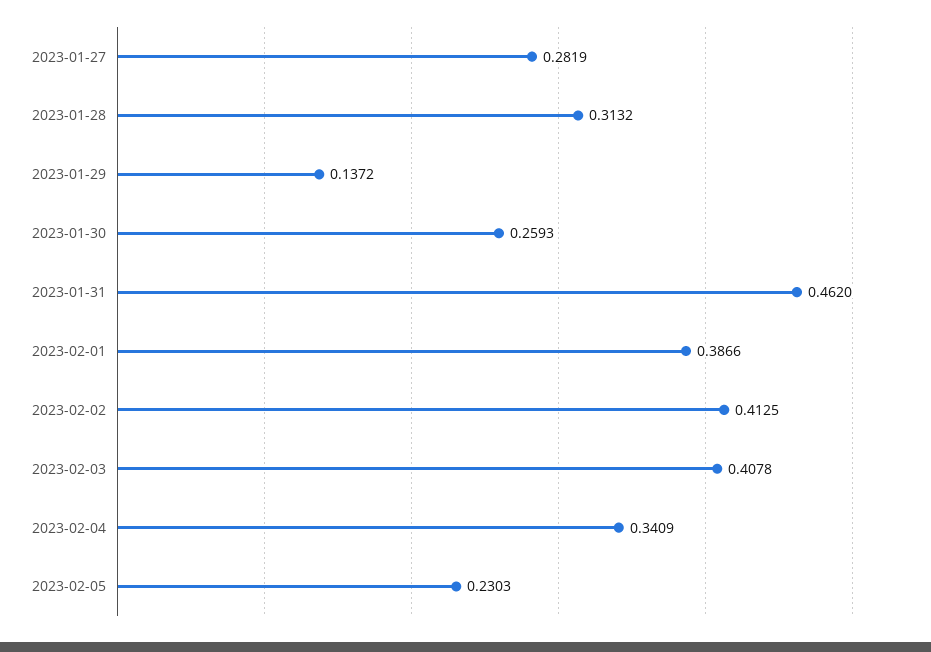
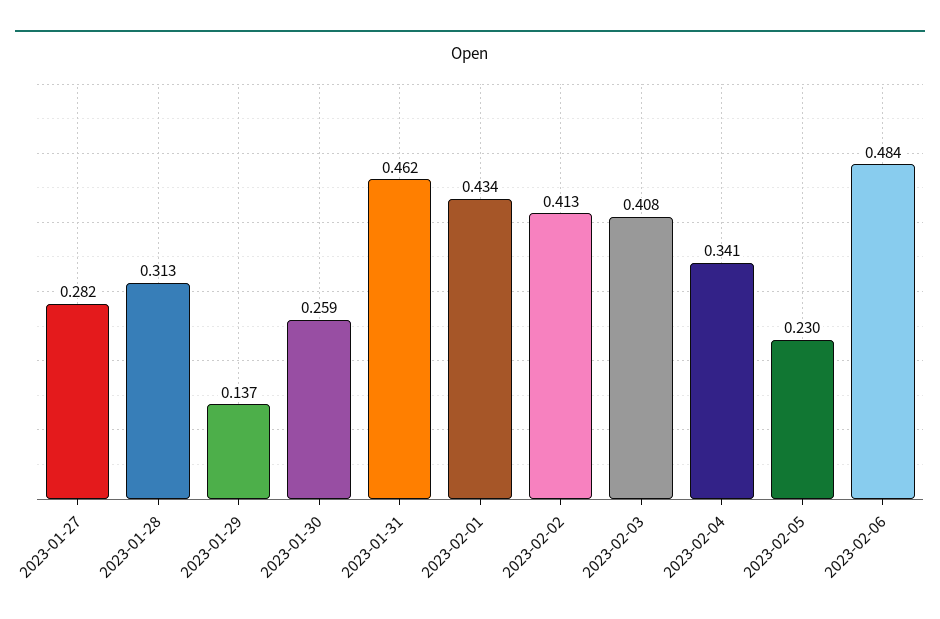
2023-02-01: 0.3866 -> 0.434
2023-02-06: none -> 0.484

